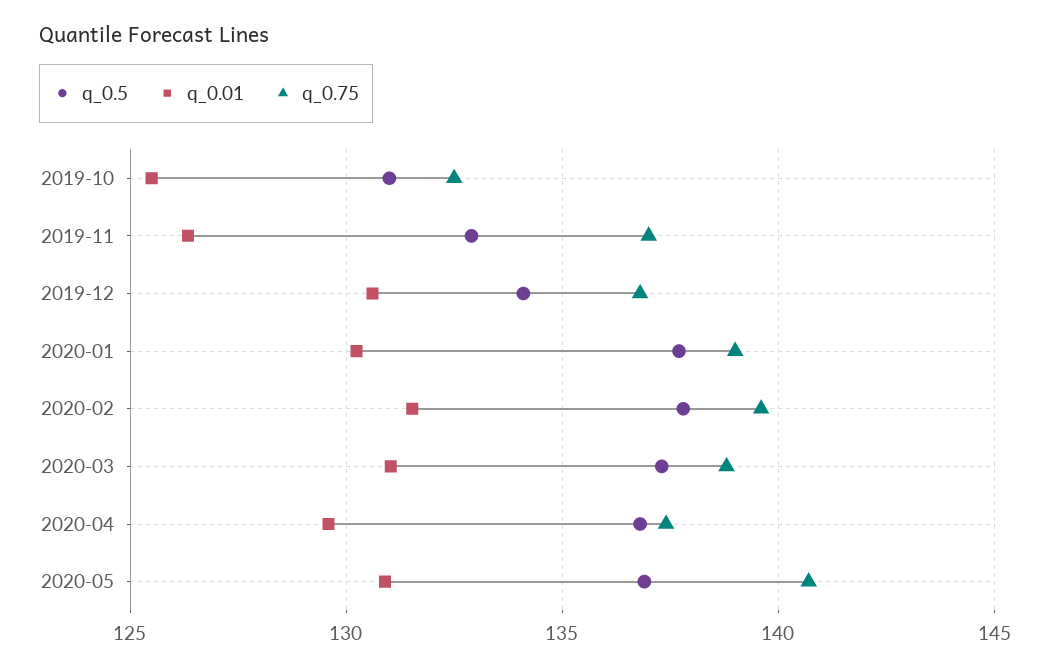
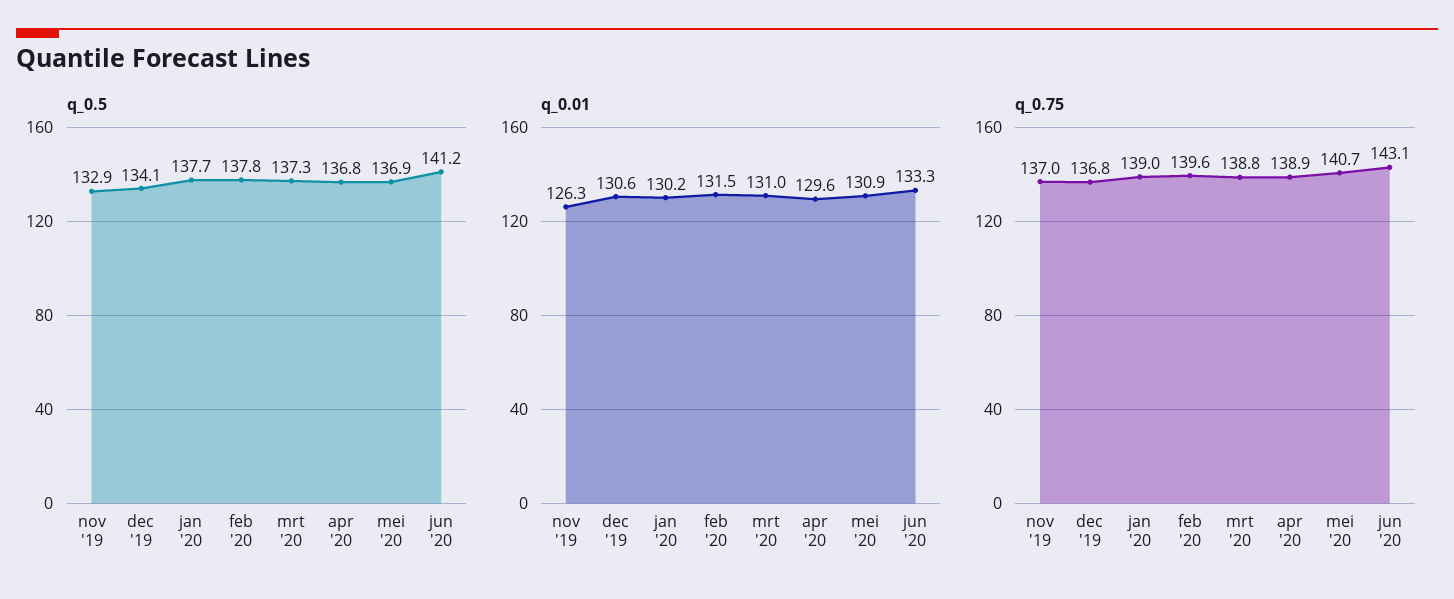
q_0.5, 2019-10: 131 -> none
q_0.01, 2019-10: 125.5 -> none
q_0.75, 2019-10: 132.5 -> none
q_0.75, 2020-04: 137.5 -> 138.9
q_0.5, jun '20: none -> 141.2
q_0.01, jun '20: none -> 133.3
q_0.75, jun '20: none -> 143.1

